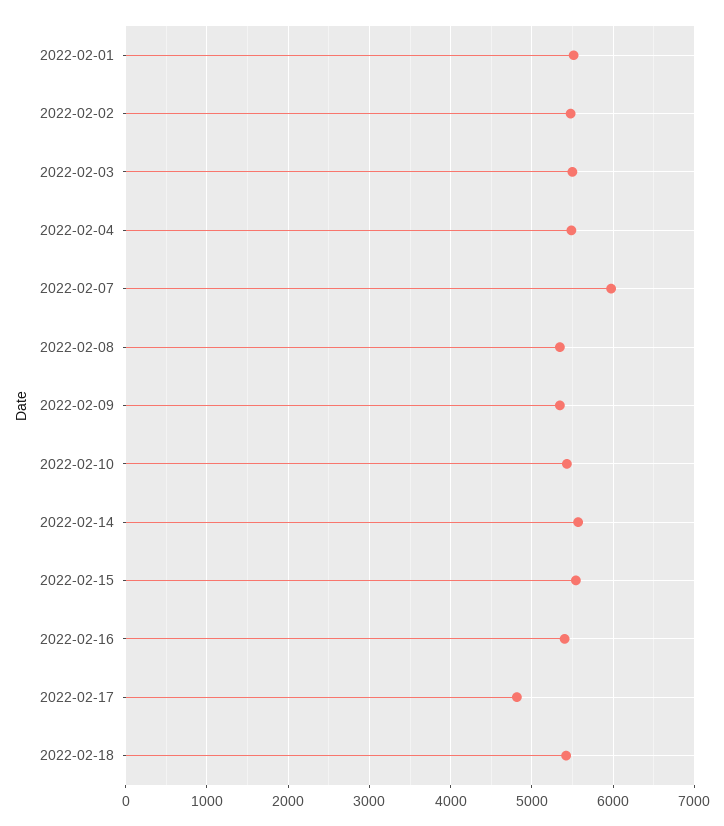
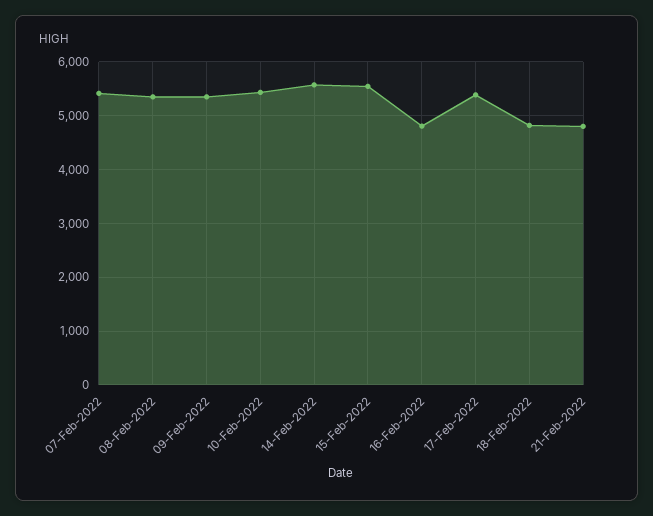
2022-02-01: 5500 -> none
2022-02-02: 5500 -> none
2022-02-03: 5500 -> none
2022-02-04: 5500 -> none
2022-02-07: 6000 -> 5400
2022-02-16: 5400 -> 4800
2022-02-17: 4800 -> 5400
2022-02-18: 5400 -> 4800
21-Feb-2022: none -> 4800

